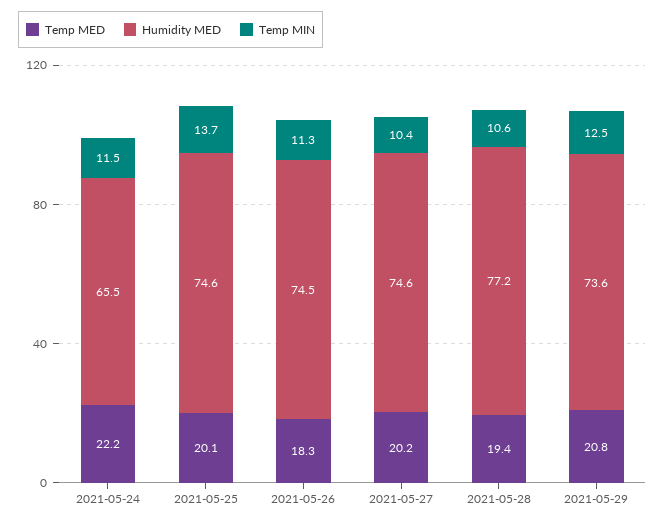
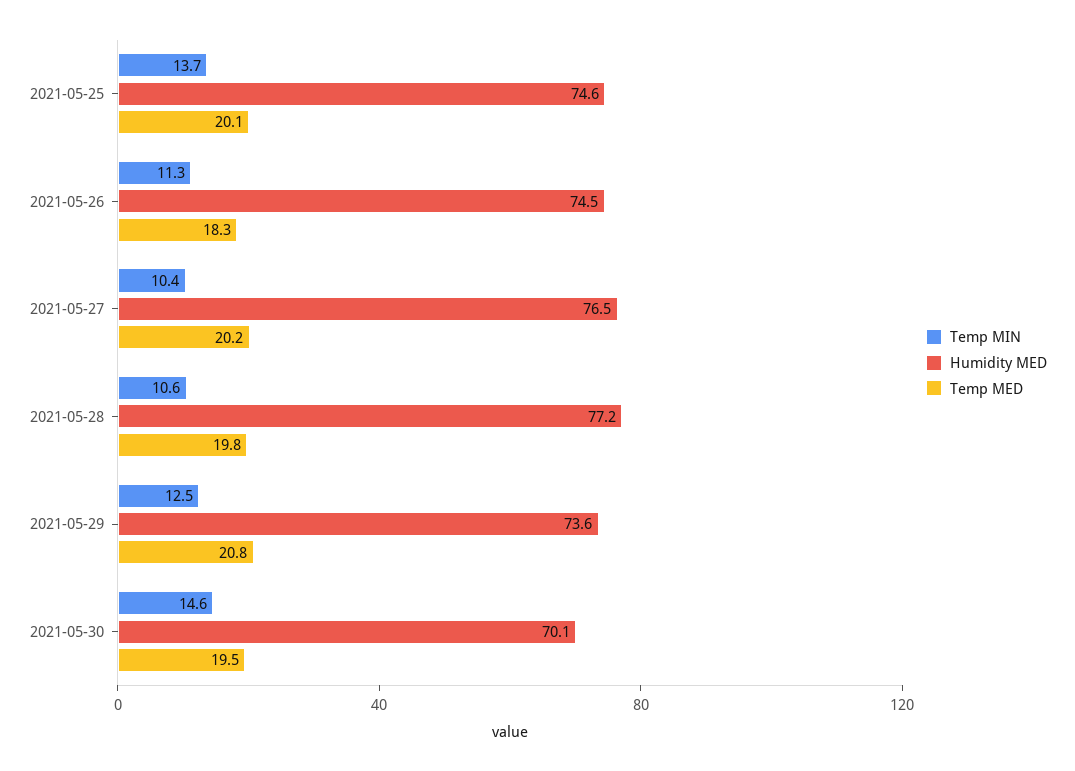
Temp MED, 2021-05-24: 22.2 -> none
Humidity MED, 2021-05-24: 65.5 -> none
Temp MIN, 2021-05-24: 11.5 -> none
Humidity MED, 2021-05-27: 74.6 -> 76.5
Temp MED, 2021-05-28: 19.4 -> 19.8
Temp MIN, 2021-05-30: none -> 14.6
Humidity MED, 2021-05-30: none -> 70.1
Temp MED, 2021-05-30: none -> 19.5

